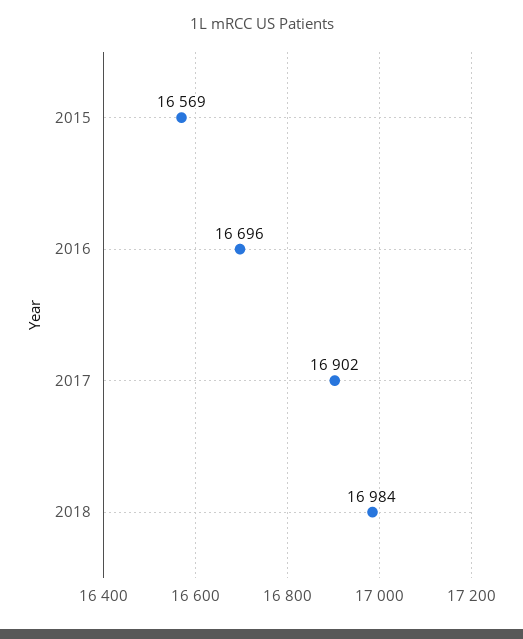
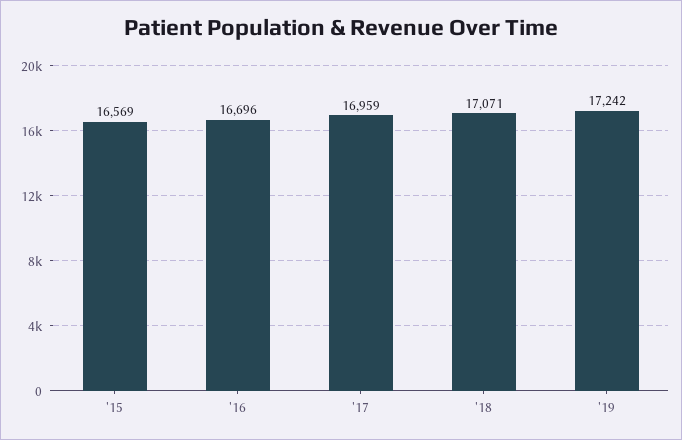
2017: 16902 -> 16959
2018: 16984 -> 17071
'19: none -> 17242

